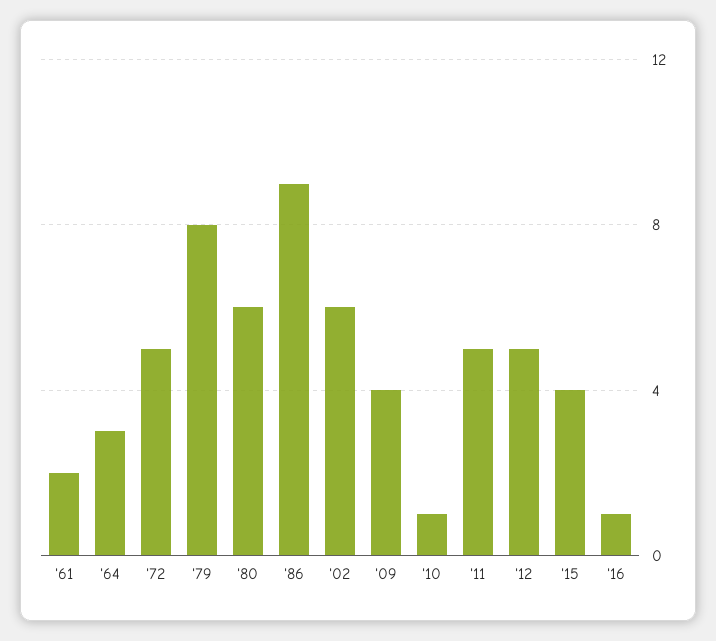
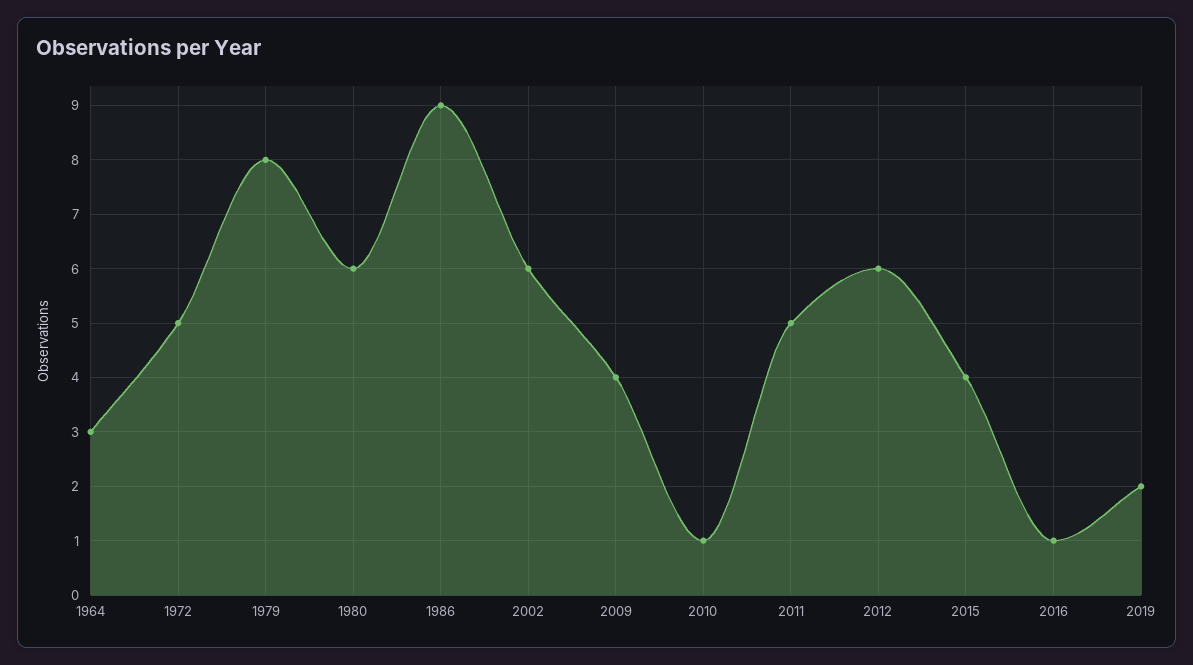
'61: 2 -> none
'12: 5 -> 6
2019: none -> 2

